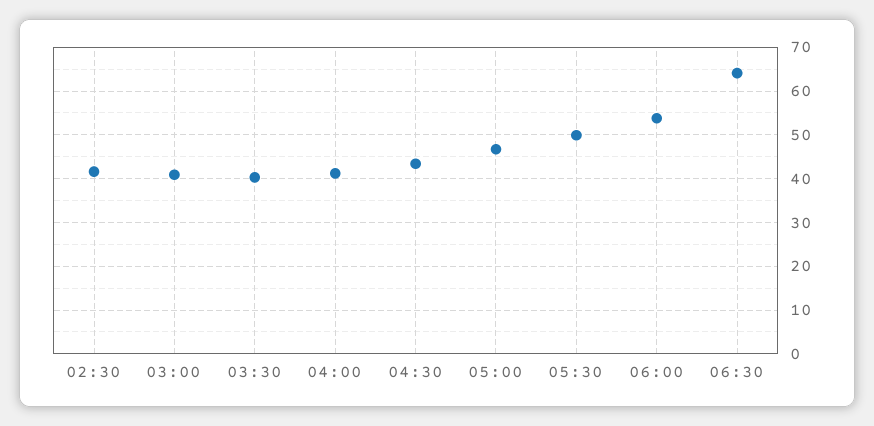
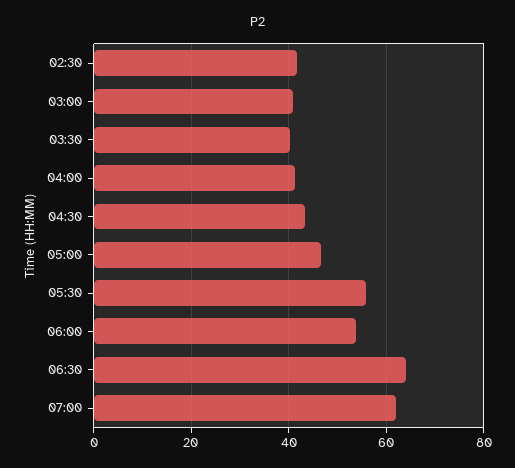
05:30: 50 -> 56
07:00: none -> 62

